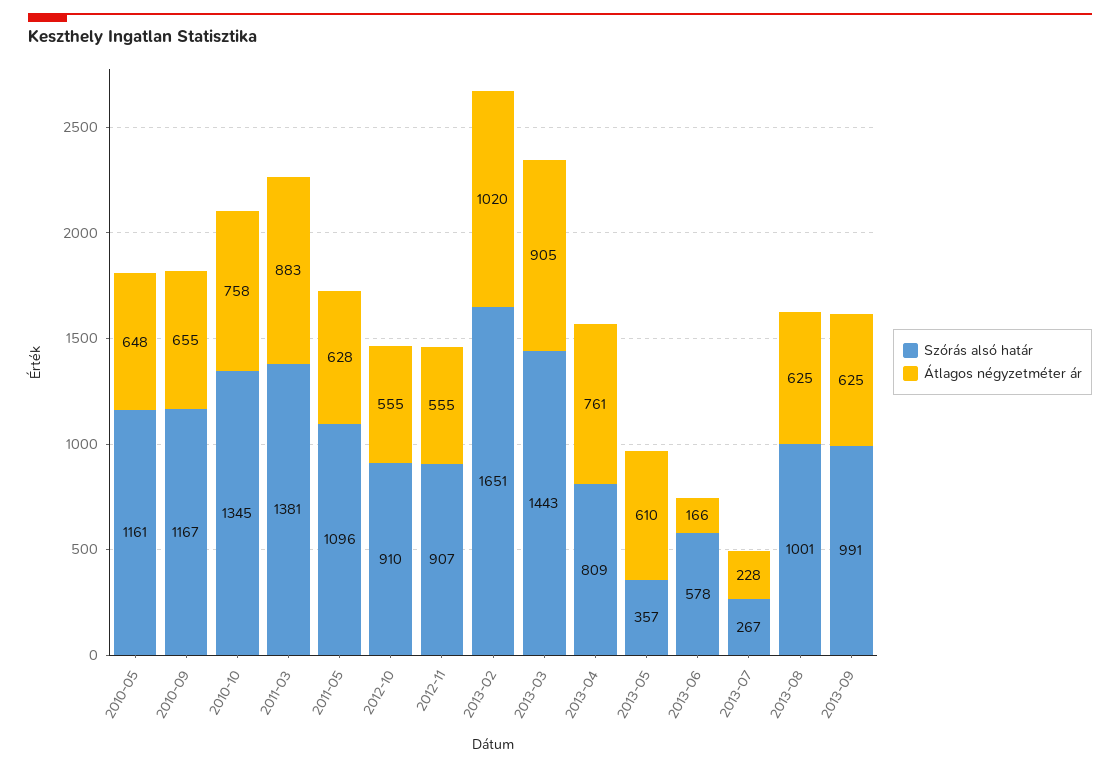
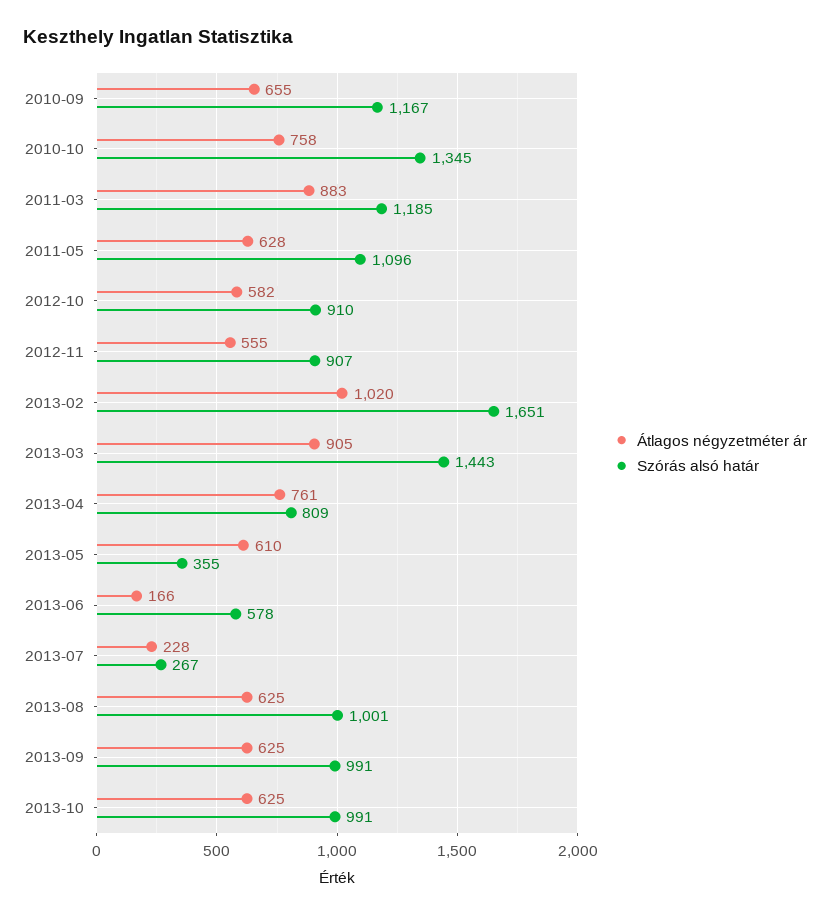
Szórás alsó határ, 2010-05: 1161 -> none
Átlagos négyzetméter ár, 2010-05: 648 -> none
Szórás alsó határ, 2011-03: 1381 -> 1185
Átlagos négyzetméter ár, 2012-10: 555 -> 582
Szórás alsó határ, 2013-05: 357 -> 355
Átlagos négyzetméter ár, 2013-10: none -> 625
Szórás alsó határ, 2013-10: none -> 991

